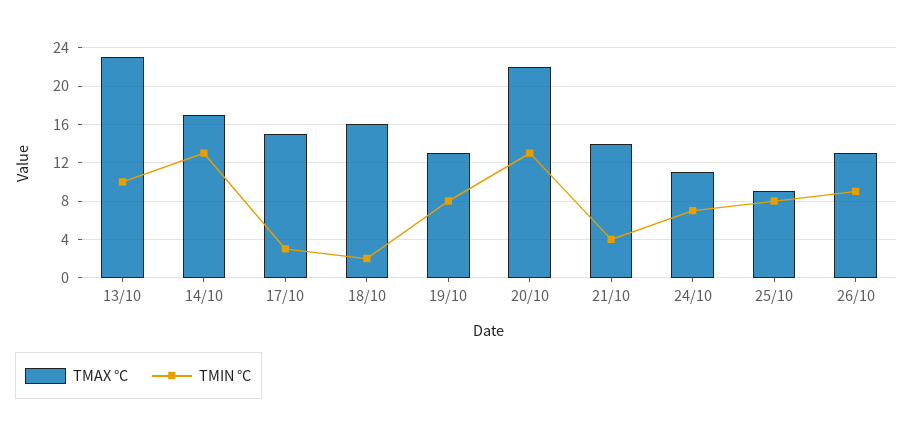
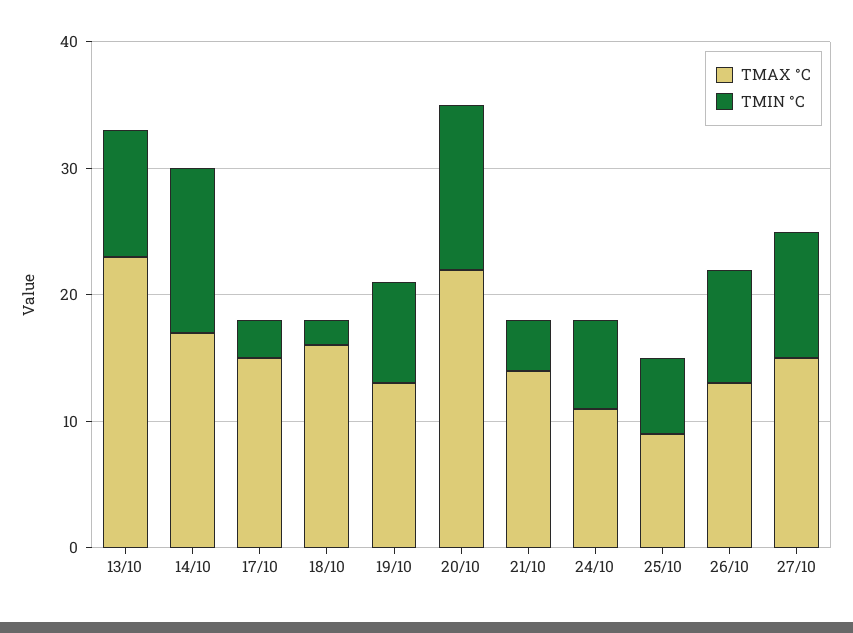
TMIN °C, 25/10: 8 -> 6
TMAX °C, 27/10: none -> 15
TMIN °C, 27/10: none -> 10

